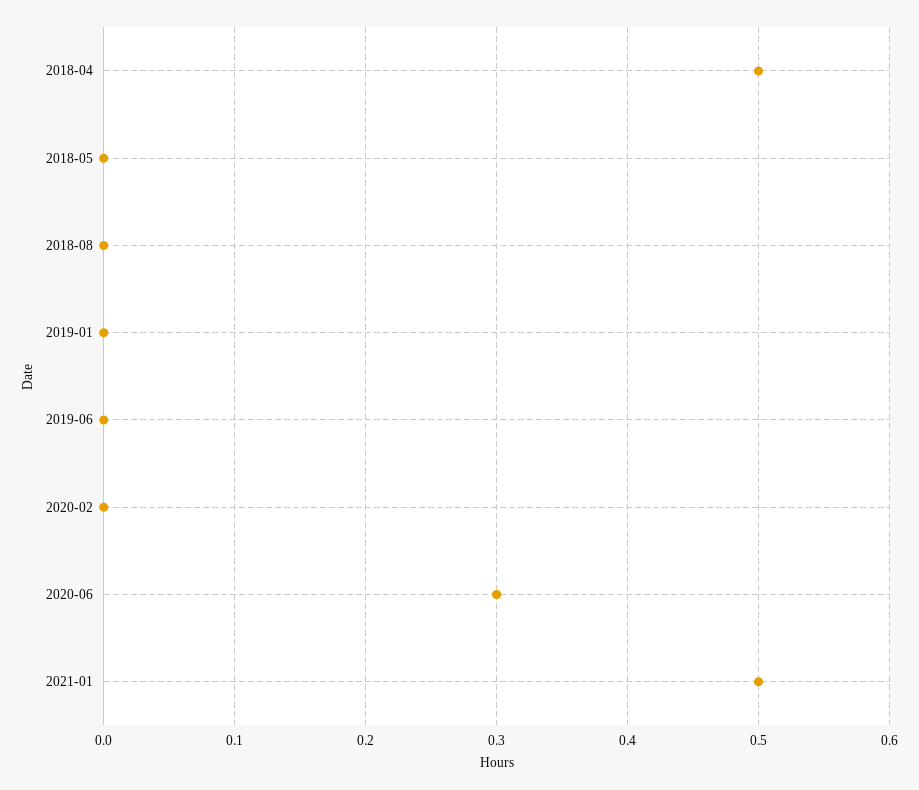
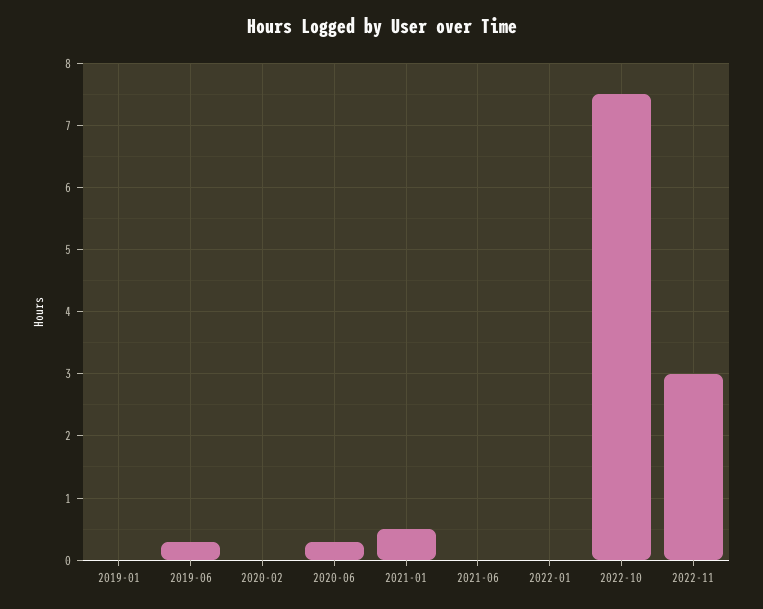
2018-04: 0.5 -> none
2018-05: 0 -> none
2018-08: 0 -> none
2019-06: 0 -> 0.3
2021-06: none -> 0
2022-01: none -> 0
2022-10: none -> 7.5
2022-11: none -> 3

